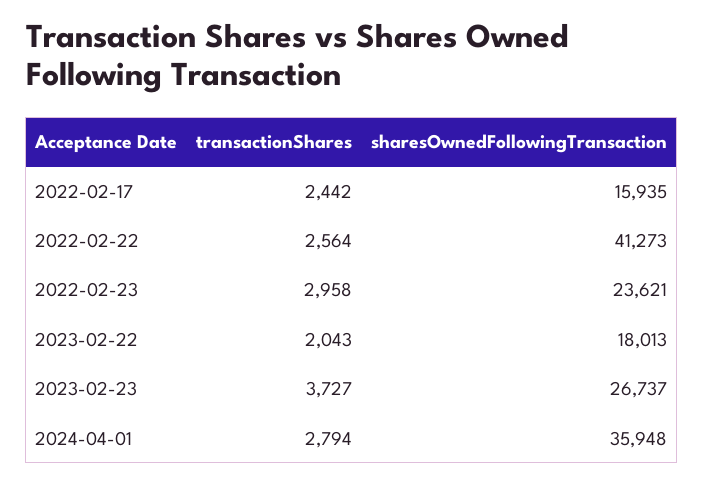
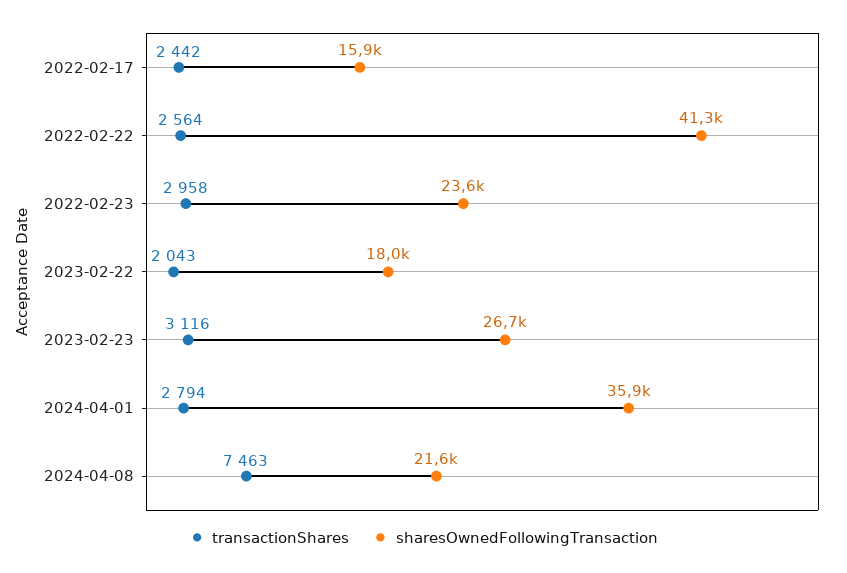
transactionShares, 2023-02-23: 3727 -> 3116
transactionShares, 2024-04-08: none -> 7463
sharesOwnedFollowingTransaction, 2024-04-08: none -> 21600

